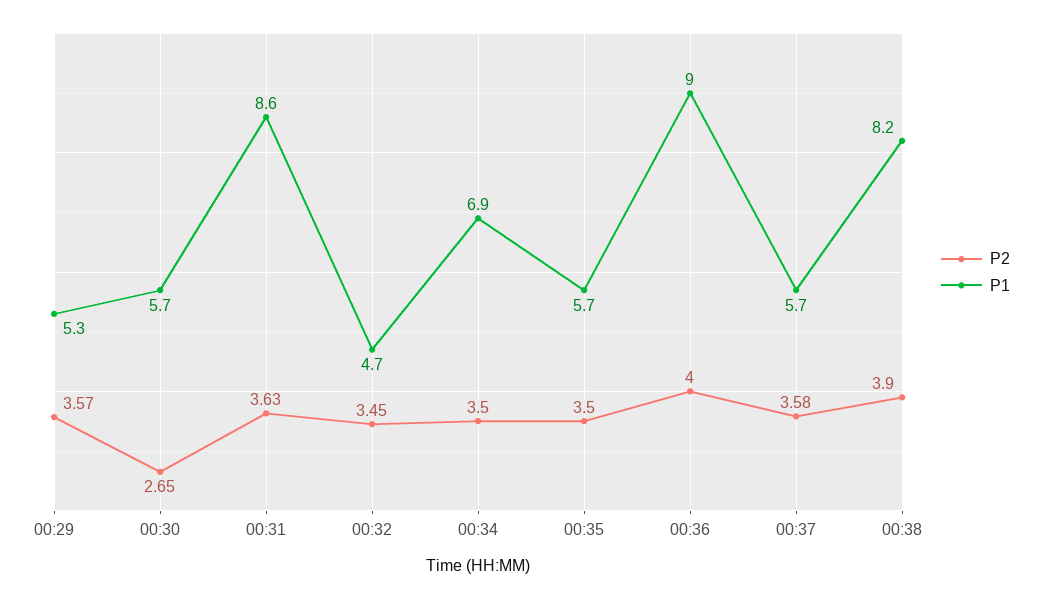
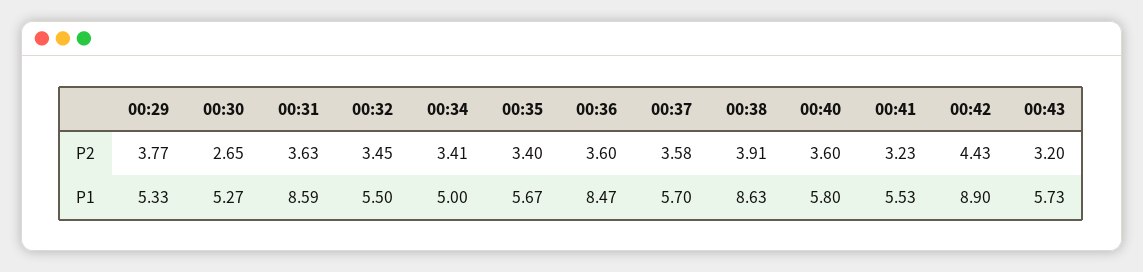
P2, 00:29: 3.57 -> 3.77
P1, 00:30: 5.7 -> 5.27
P1, 00:32: 4.7 -> 5.5
P2, 00:34: 3.5 -> 3.41
P1, 00:34: 6.9 -> 5
P2, 00:35: 3.5 -> 3.4
P2, 00:36: 4 -> 3.6
P1, 00:36: 9 -> 8.47
P2, 00:38: 3.9 -> 3.91
P1, 00:38: 8.2 -> 8.63
P2, 00:40: none -> 3.6
P2, 00:41: none -> 3.23
P2, 00:42: none -> 4.43
P2, 00:43: none -> 3.2
P1, 00:40: none -> 5.8
P1, 00:41: none -> 5.53
P1, 00:42: none -> 8.9
P1, 00:43: none -> 5.73

